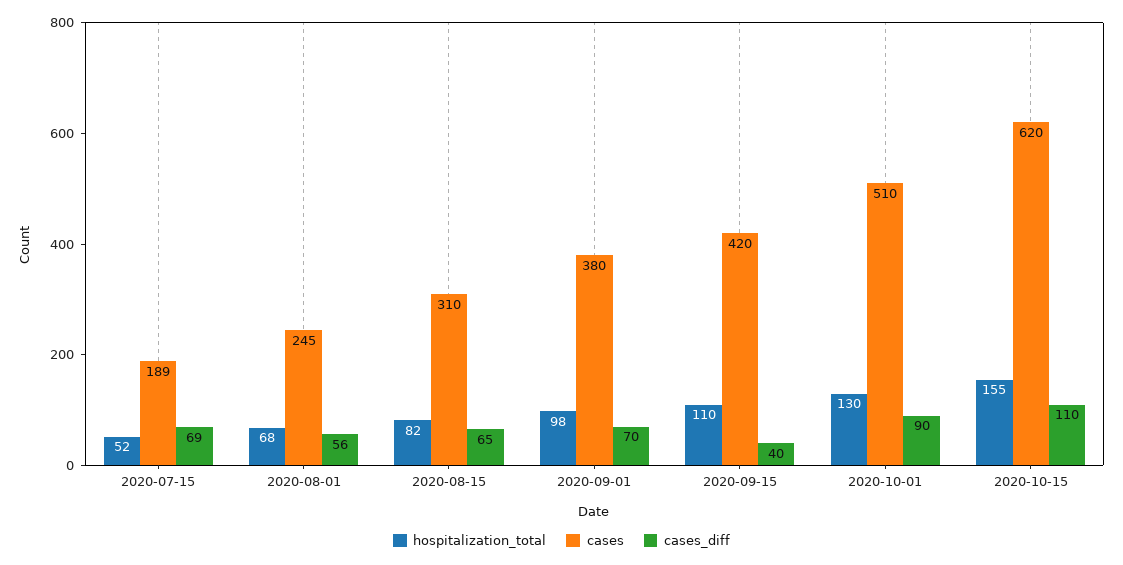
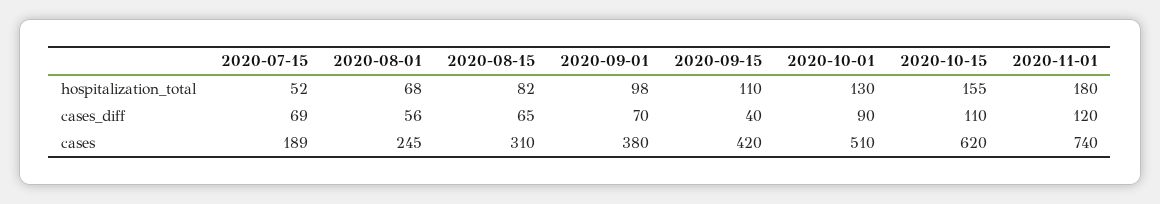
hospitalization_total, 2020-11-01: none -> 180
cases_diff, 2020-11-01: none -> 120
cases, 2020-11-01: none -> 740

